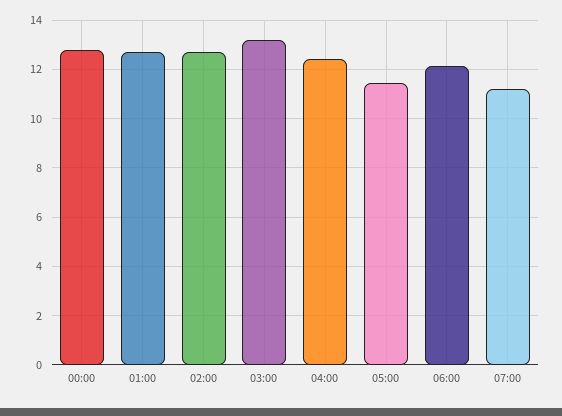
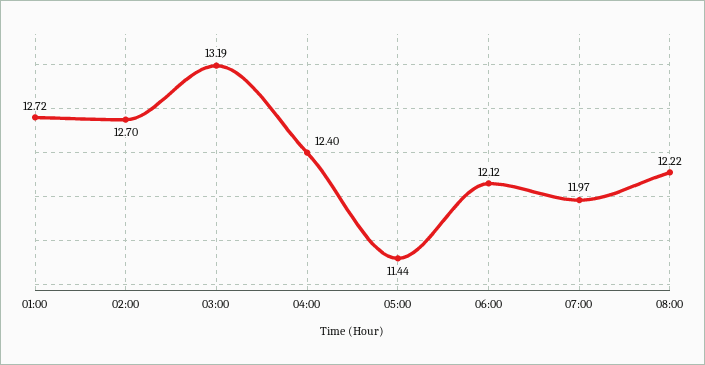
00:00: 12.75 -> none
07:00: 11.25 -> 11.97
08:00: none -> 12.22

